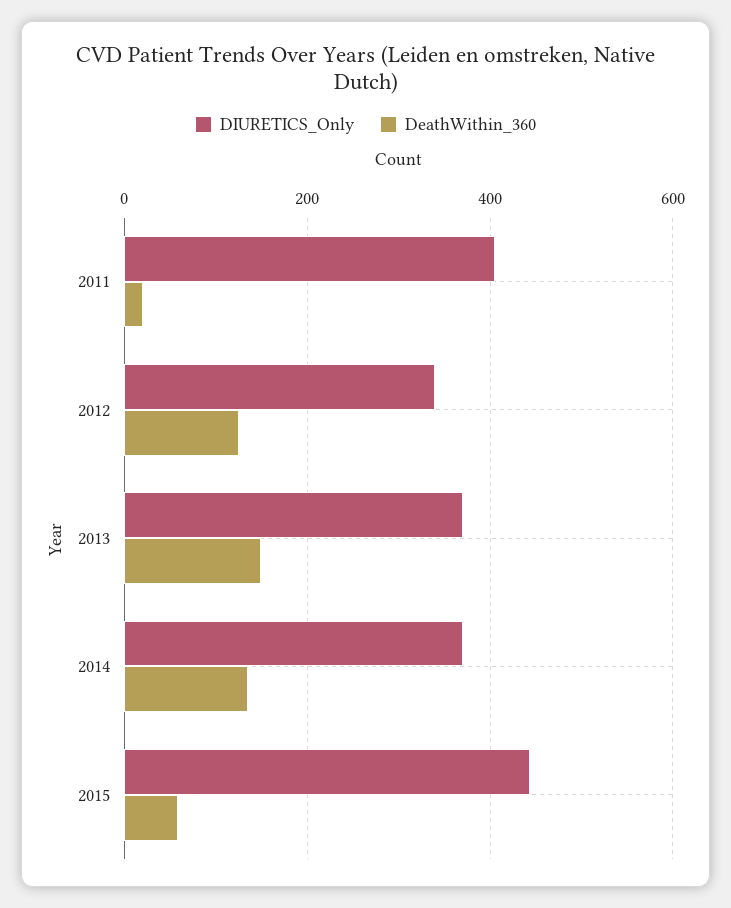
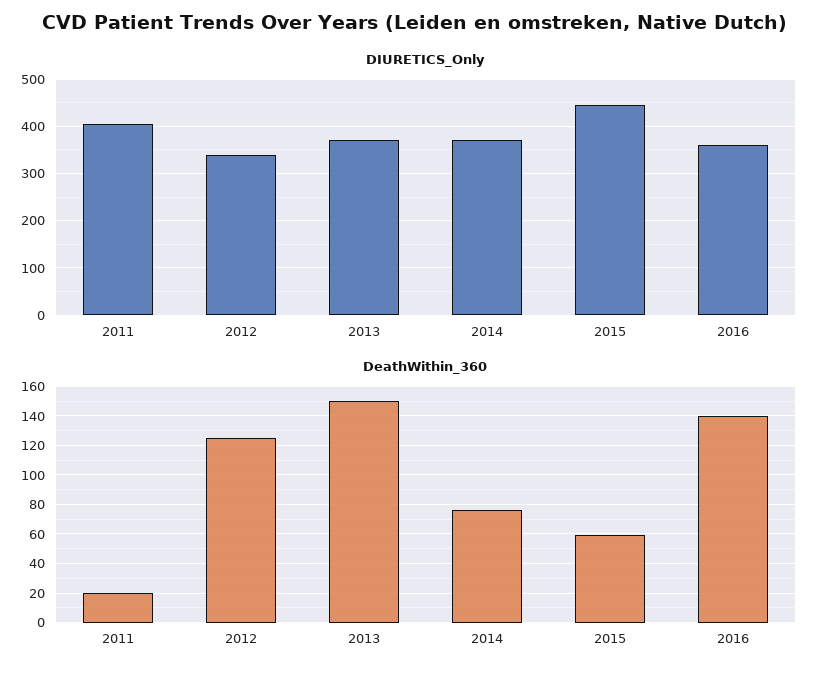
DeathWithin_360, 2014: 140 -> 75
DIURETICS_Only, 2016: none -> 360
DeathWithin_360, 2016: none -> 140

